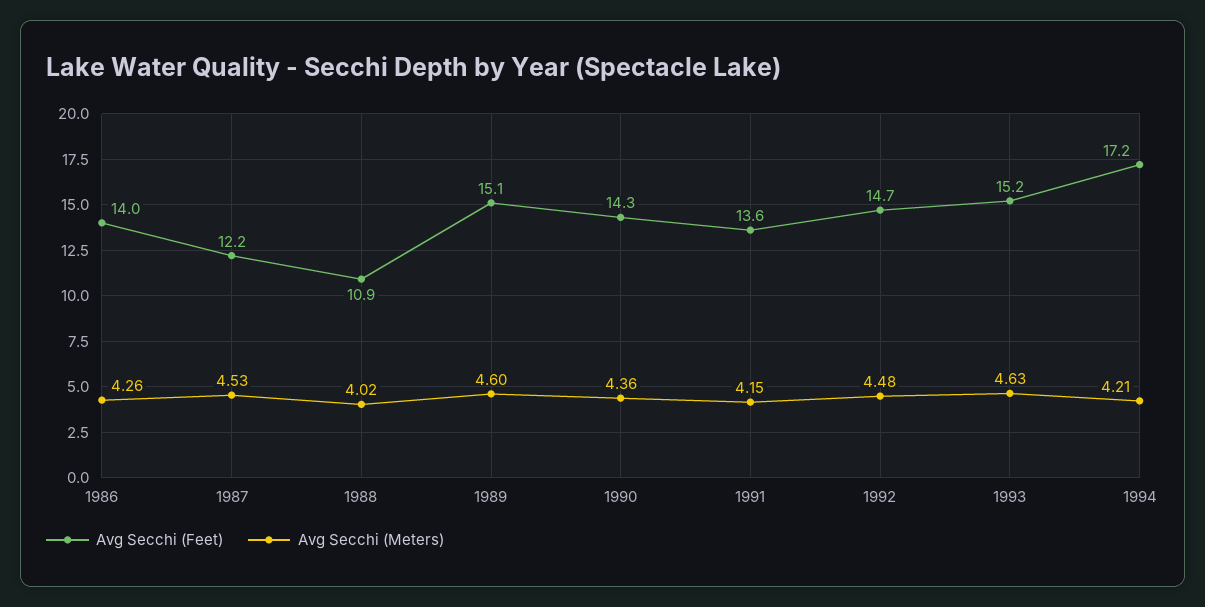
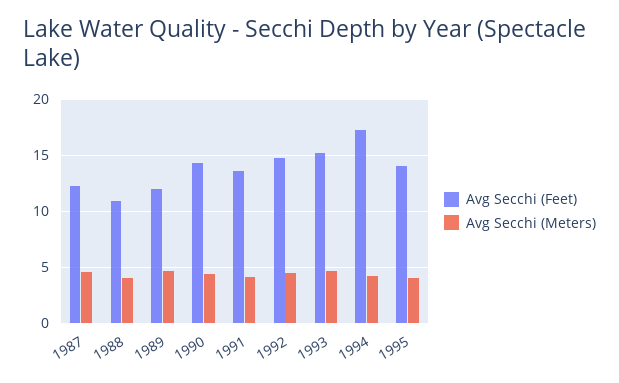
Avg Secchi (Feet), 1986: 14 -> none
Avg Secchi (Meters), 1986: 4.26 -> none
Avg Secchi (Feet), 1989: 15.1 -> 12
Avg Secchi (Feet), 1995: none -> 14
Avg Secchi (Meters), 1995: none -> 4

